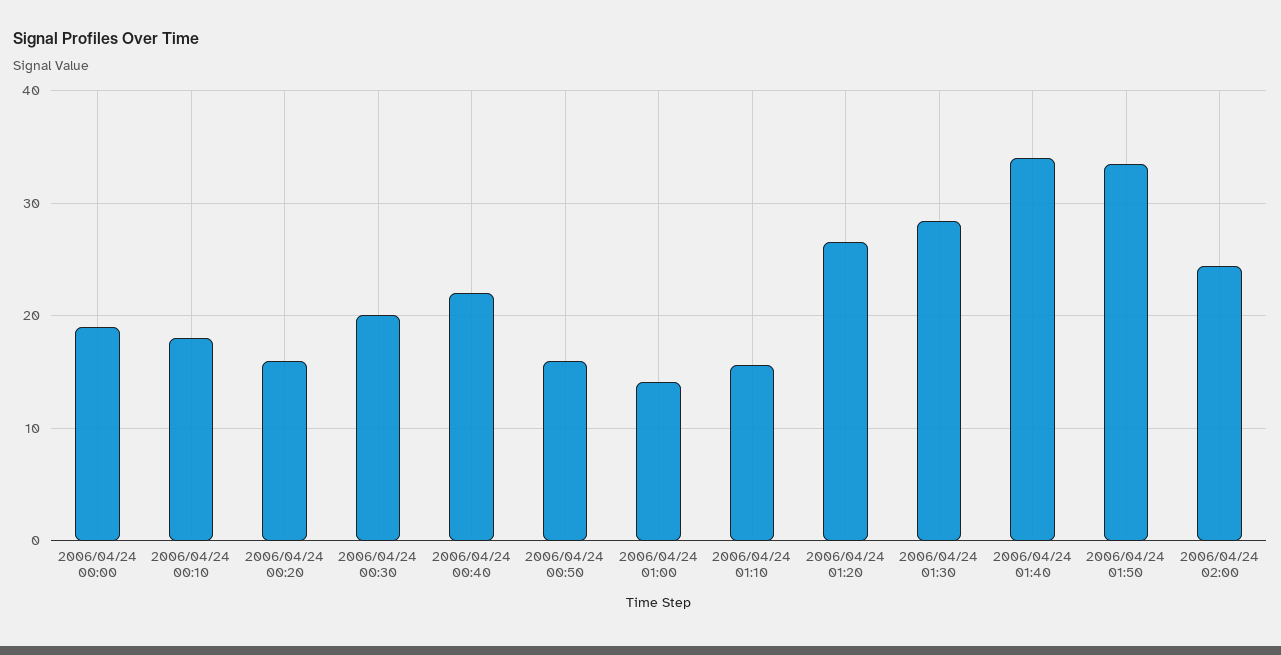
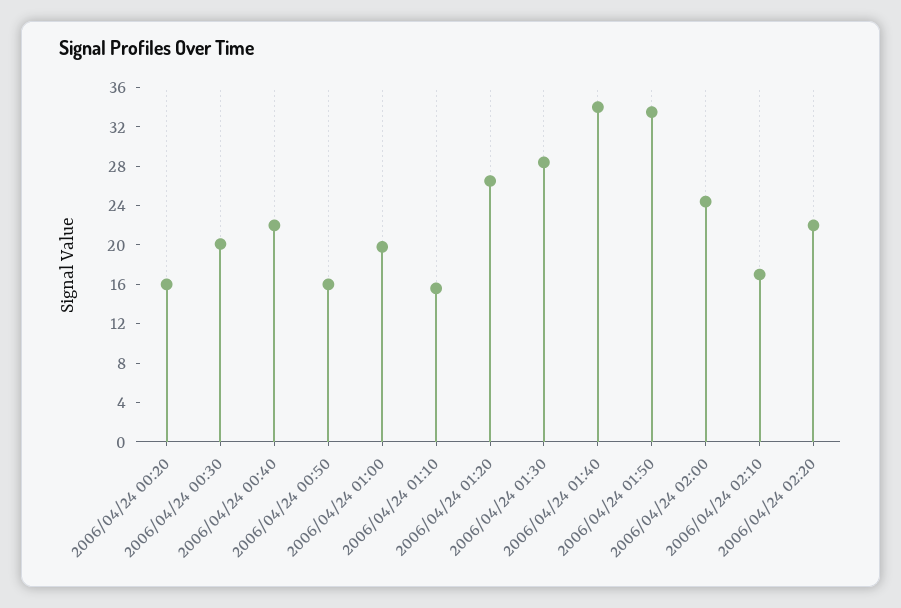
2006/04/24 00:00: 19 -> none
2006/04/24 00:10: 18 -> none
2006/04/24 01:00: 14 -> 20
2006/04/24 02:10: none -> 17
2006/04/24 02:20: none -> 22

